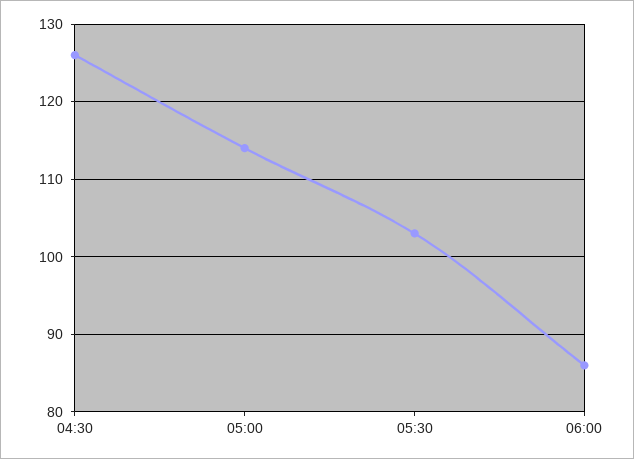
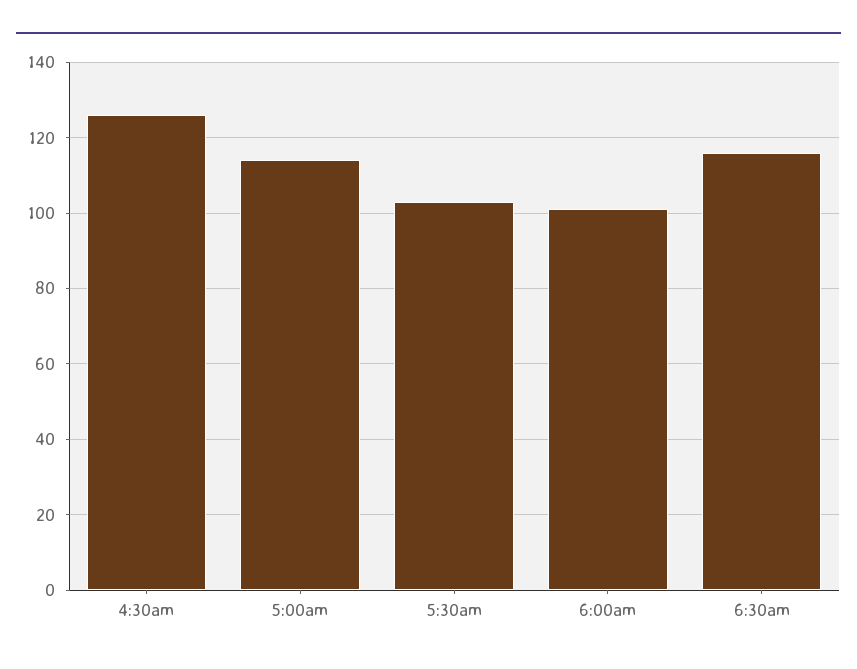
06:00: 86 -> 100
6:30am: none -> 115

